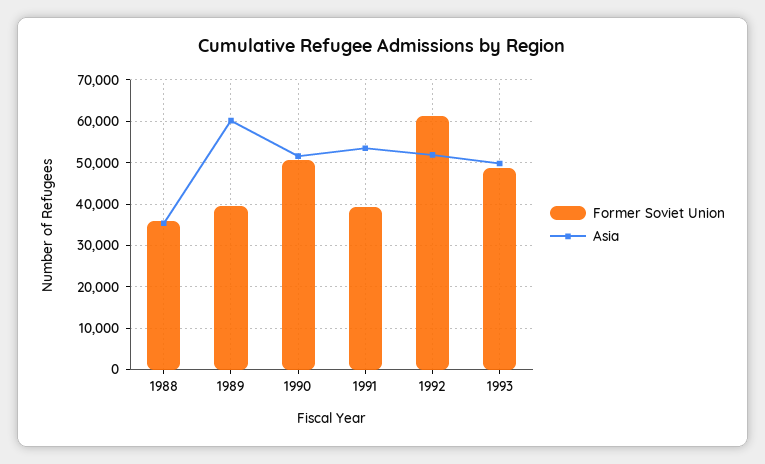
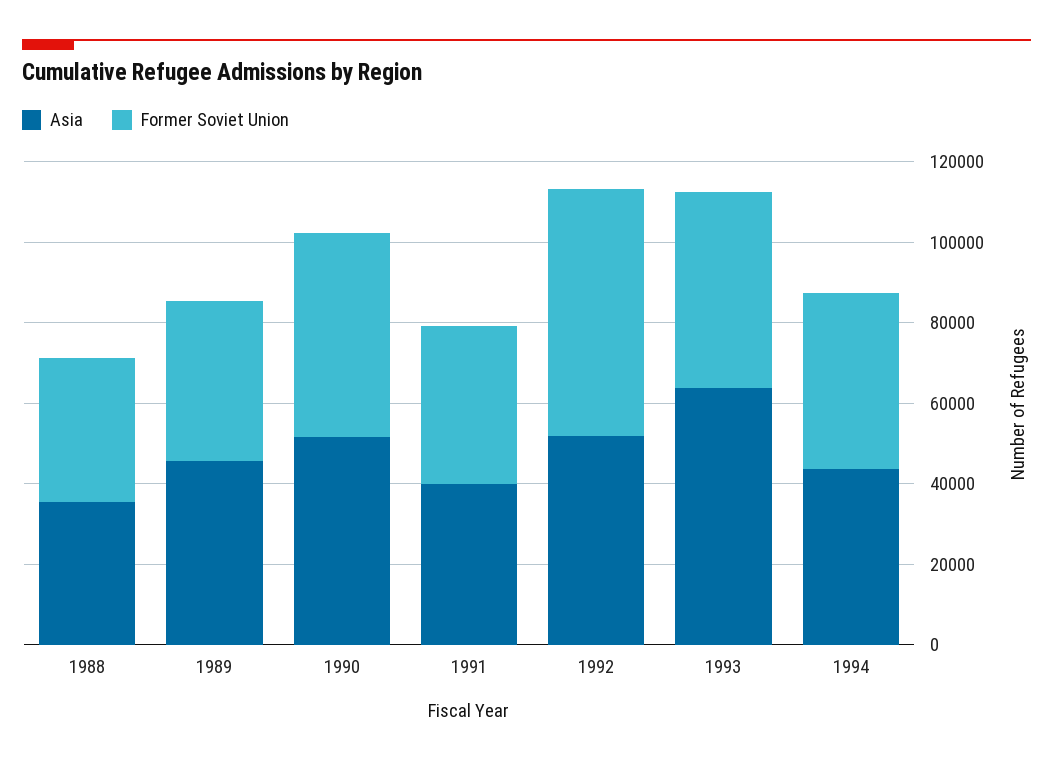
Asia, 1989: 60000 -> 45000
Asia, 1991: 54000 -> 40000
Asia, 1993: 50000 -> 65000
Asia, 1994: none -> 45000
Former Soviet Union, 1994: none -> 45000

